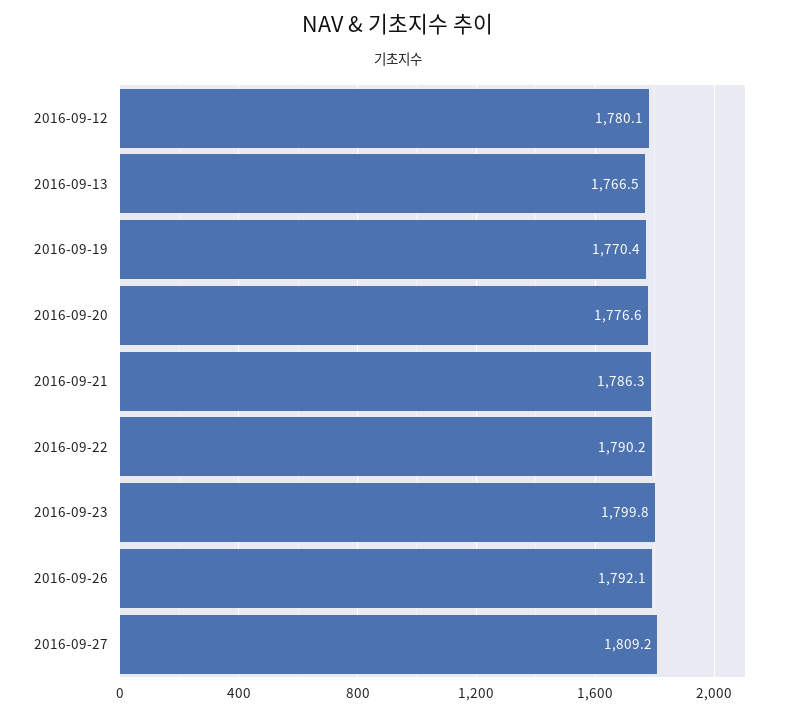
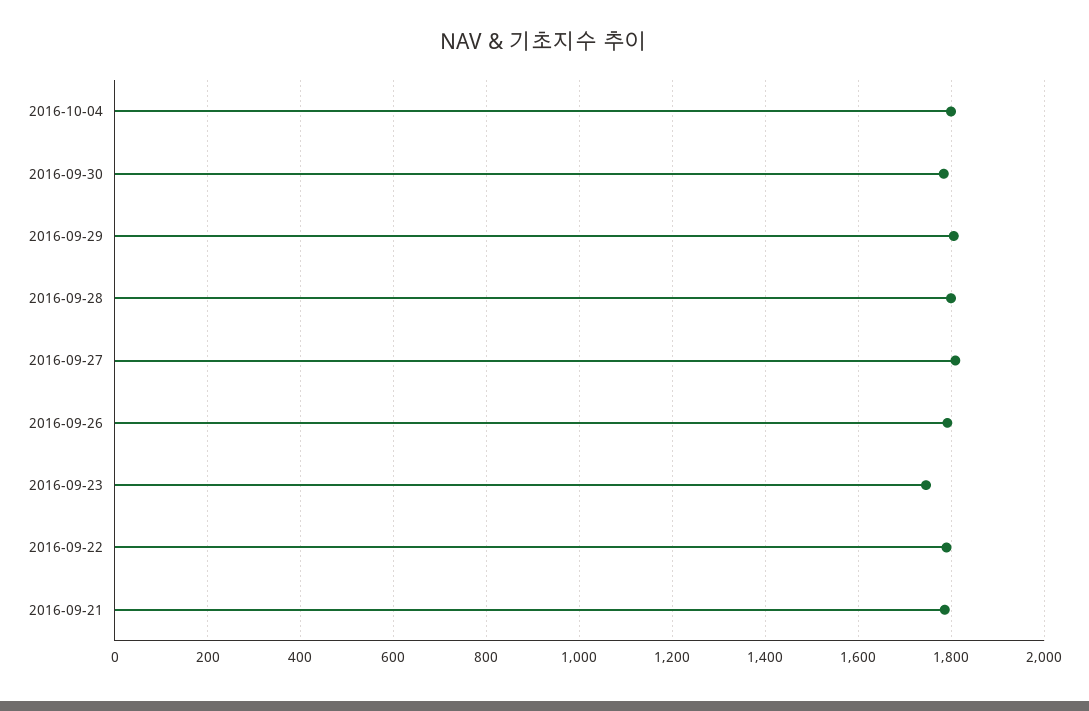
2016-09-12: 1780.1 -> none
2016-09-13: 1766.5 -> none
2016-09-19: 1770.4 -> none
2016-09-20: 1776.6 -> none
2016-09-23: 1799.8 -> 1740
2016-10-04: none -> 1800
2016-09-30: none -> 1780
2016-09-29: none -> 1800
2016-09-28: none -> 1800

